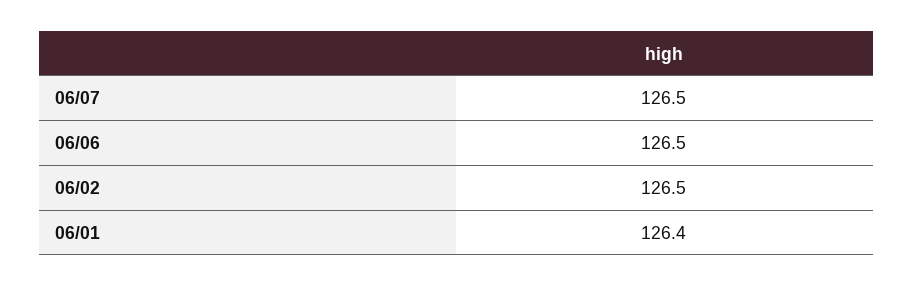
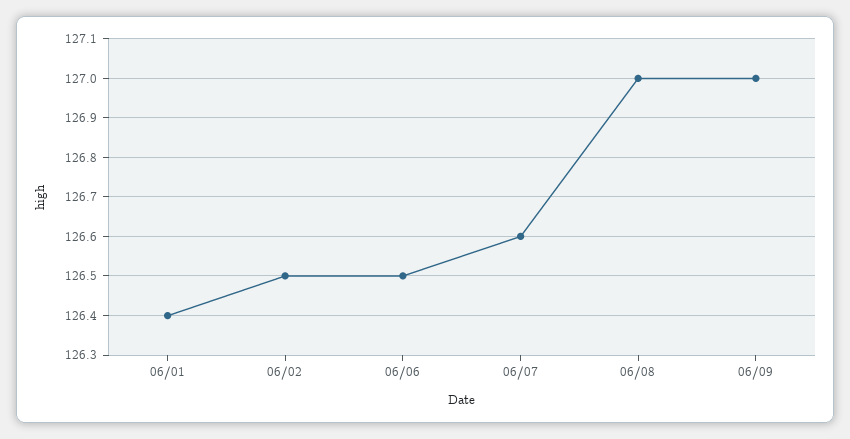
06/07: 126.5 -> 126.6
06/08: none -> 127
06/09: none -> 127

